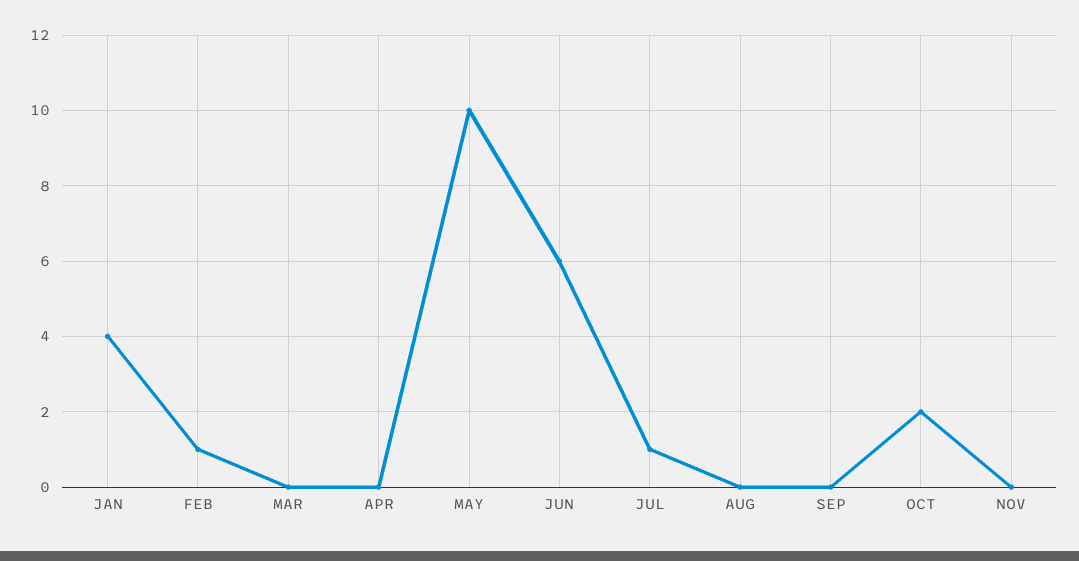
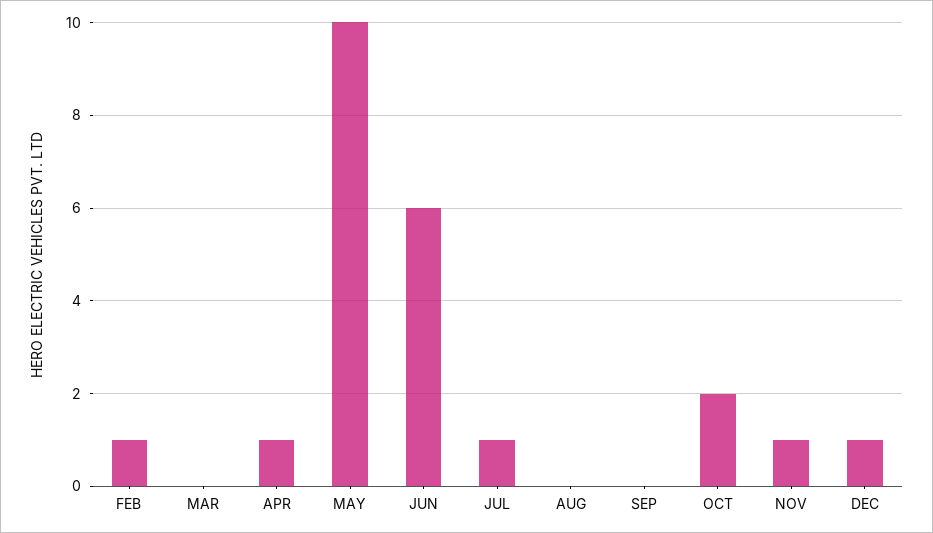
JAN: 4 -> none
APR: 0 -> 1
NOV: 0 -> 1
DEC: none -> 1

